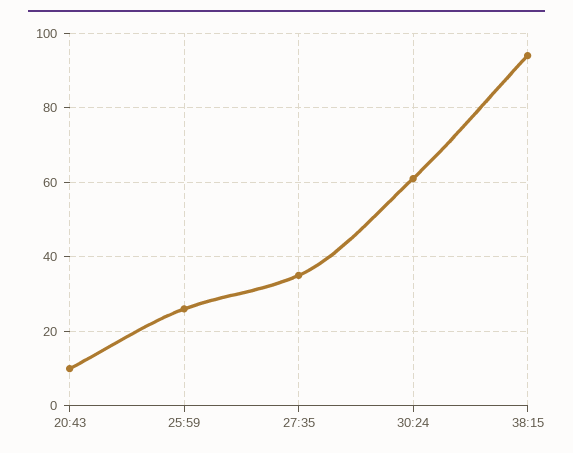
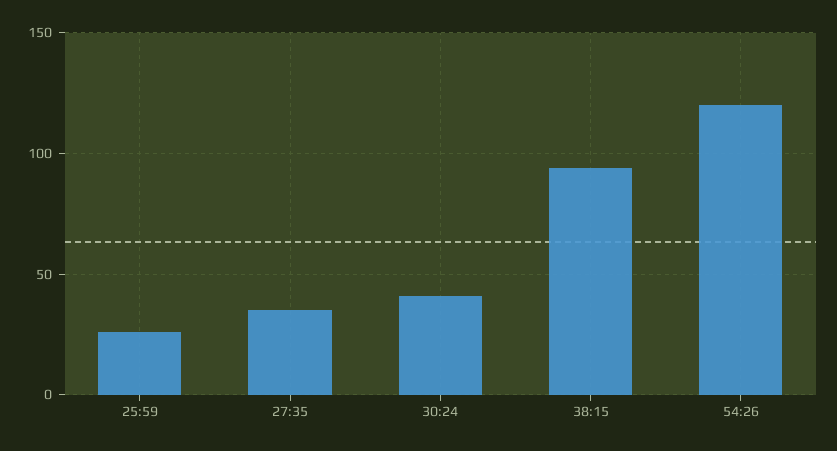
20:43: 10 -> none
30:24: 60 -> 40
54:26: none -> 120

